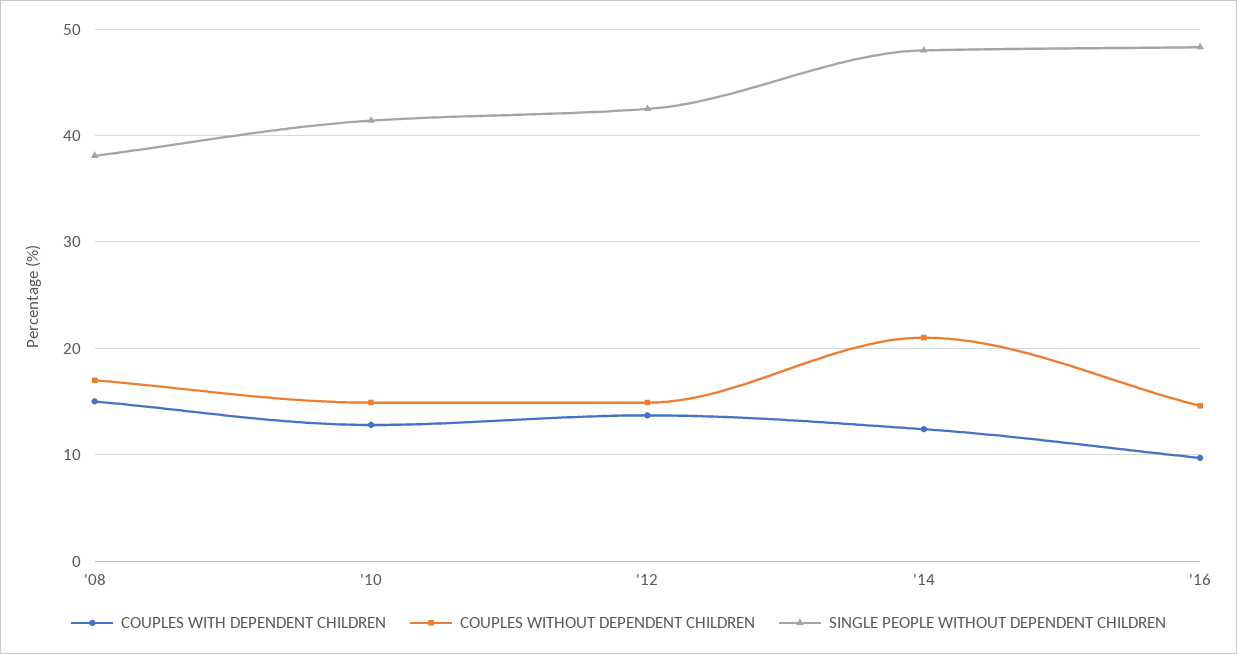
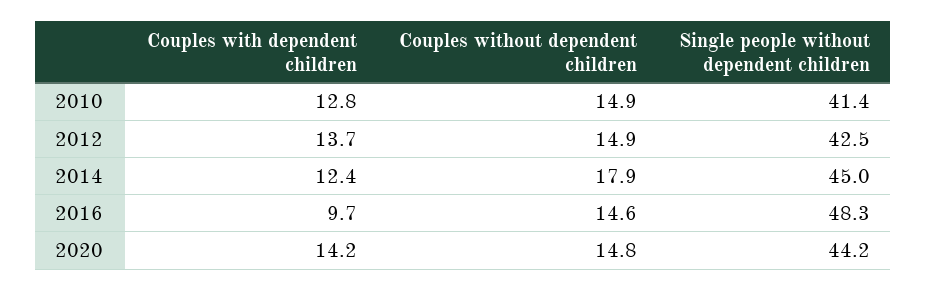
COUPLES WITH DEPENDENT CHILDREN, '08: 15 -> none
COUPLES WITHOUT DEPENDENT CHILDREN, '08: 17 -> none
SINGLE PEOPLE WITHOUT DEPENDENT CHILDREN, '08: 38 -> none
COUPLES WITHOUT DEPENDENT CHILDREN, '14: 21 -> 17.9
SINGLE PEOPLE WITHOUT DEPENDENT CHILDREN, '14: 48 -> 45
COUPLES WITH DEPENDENT CHILDREN, 2020: none -> 14.2
COUPLES WITHOUT DEPENDENT CHILDREN, 2020: none -> 14.8
SINGLE PEOPLE WITHOUT DEPENDENT CHILDREN, 2020: none -> 44.2

